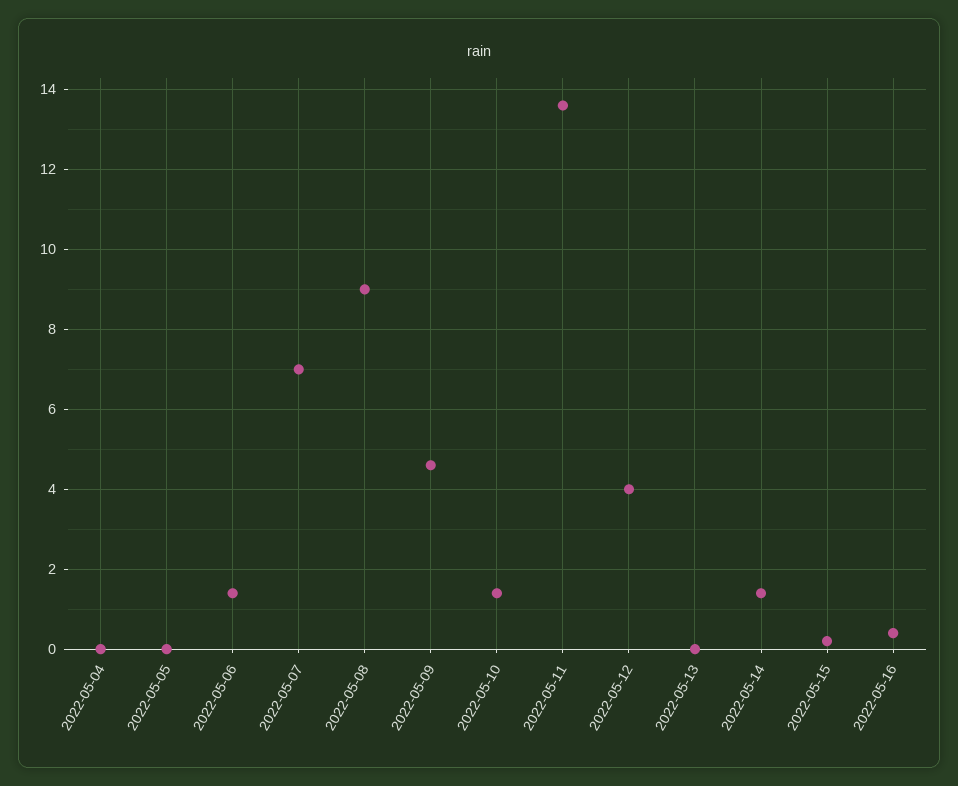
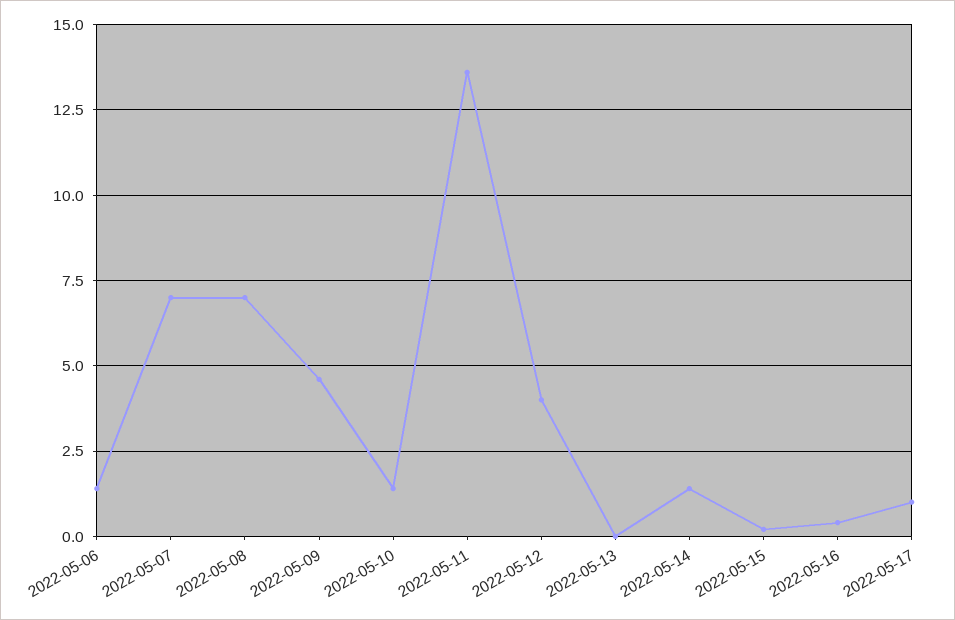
2022-05-04: 0 -> none
2022-05-05: 0 -> none
2022-05-08: 9 -> 7
2022-05-17: none -> 1

